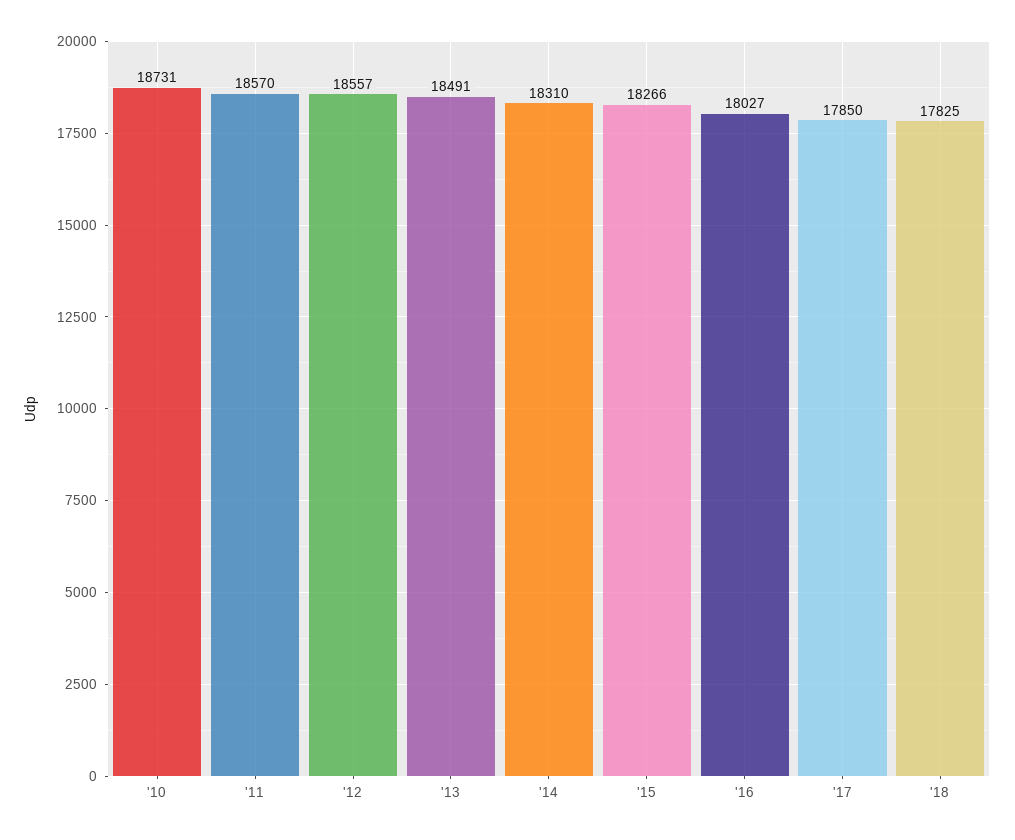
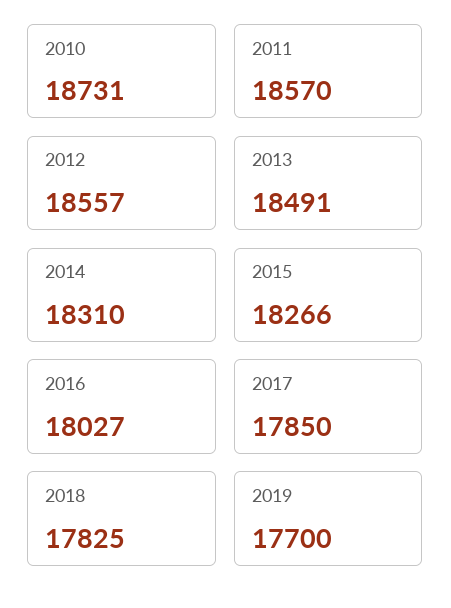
2019: none -> 17700

